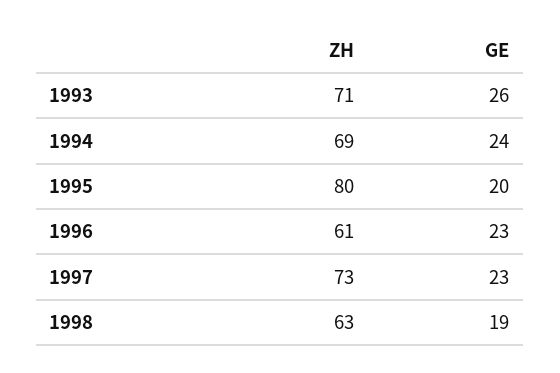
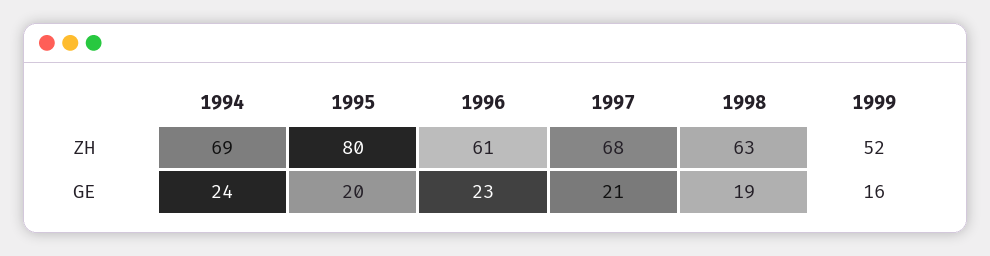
ZH, 1993: 71 -> none
GE, 1993: 26 -> none
ZH, 1997: 73 -> 68
GE, 1997: 23 -> 21
ZH, 1999: none -> 52
GE, 1999: none -> 16

